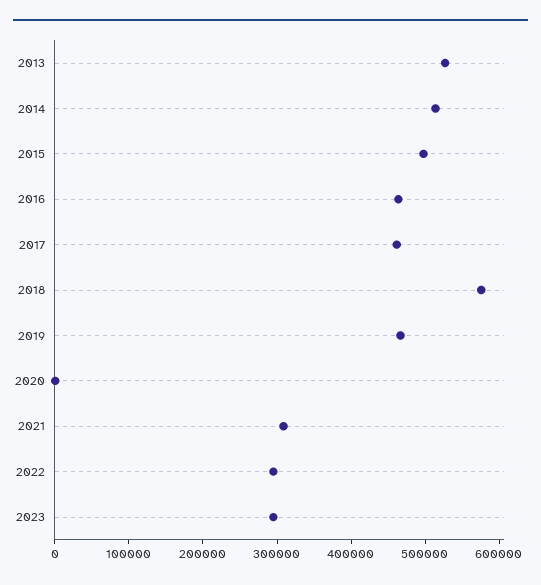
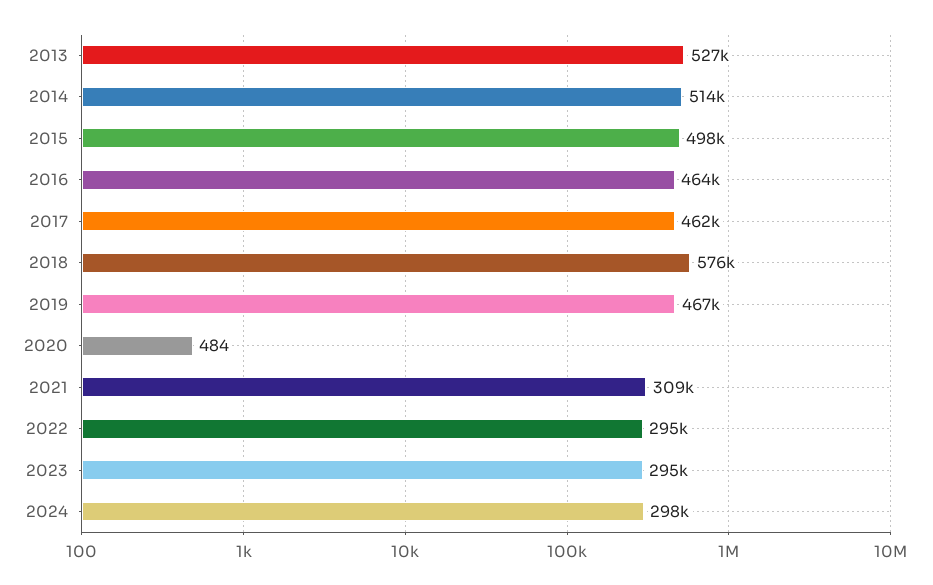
2024: none -> 298000

